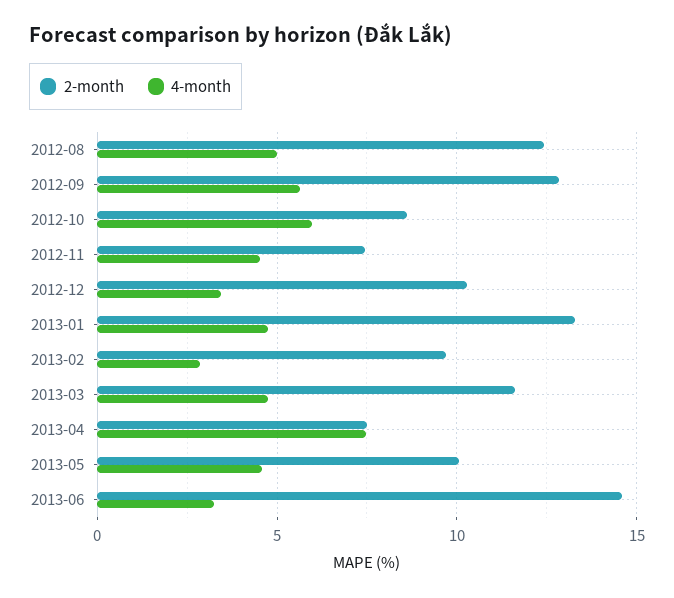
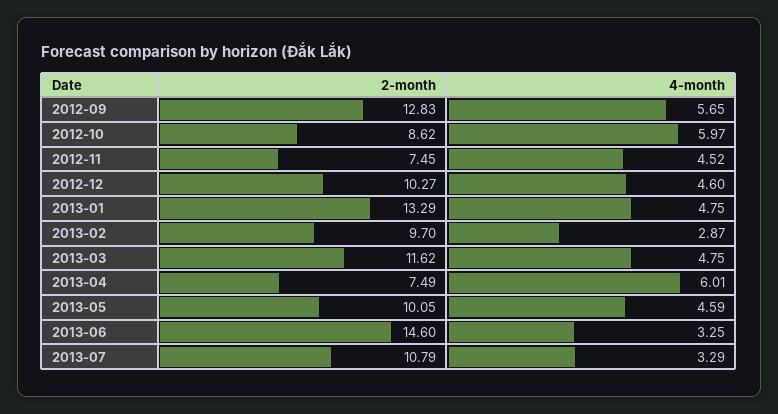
2-month, 2012-08: 12.5 -> none
4-month, 2012-08: 5 -> none
4-month, 2012-12: 3.5 -> 4.6
4-month, 2013-04: 7.5 -> 6.01
2-month, 2013-07: none -> 10.79
4-month, 2013-07: none -> 3.29

